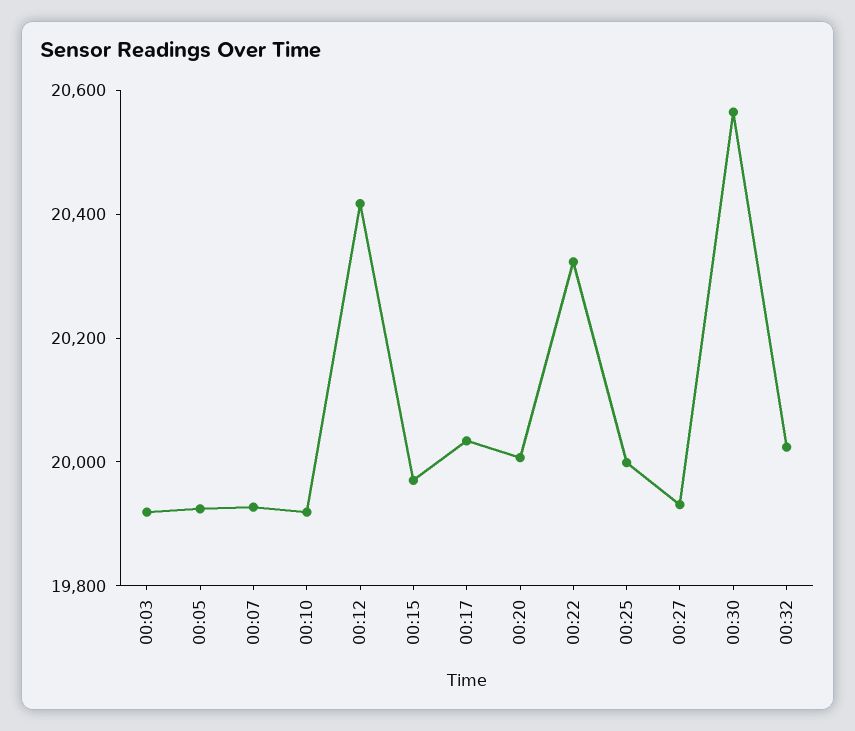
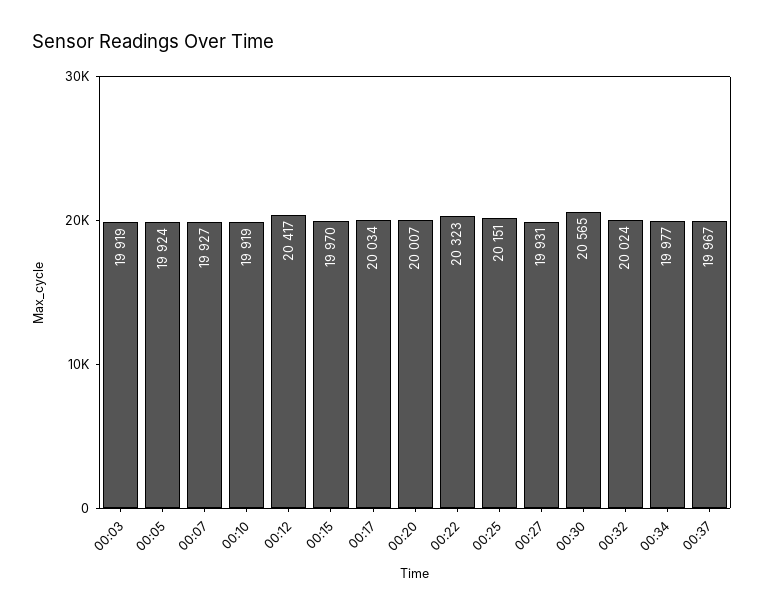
00:25: 20000 -> 20151
00:34: none -> 19977
00:37: none -> 19967

